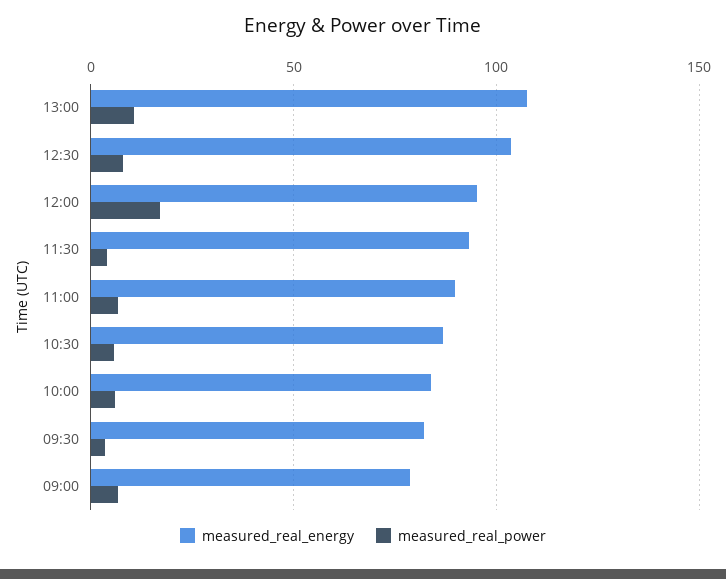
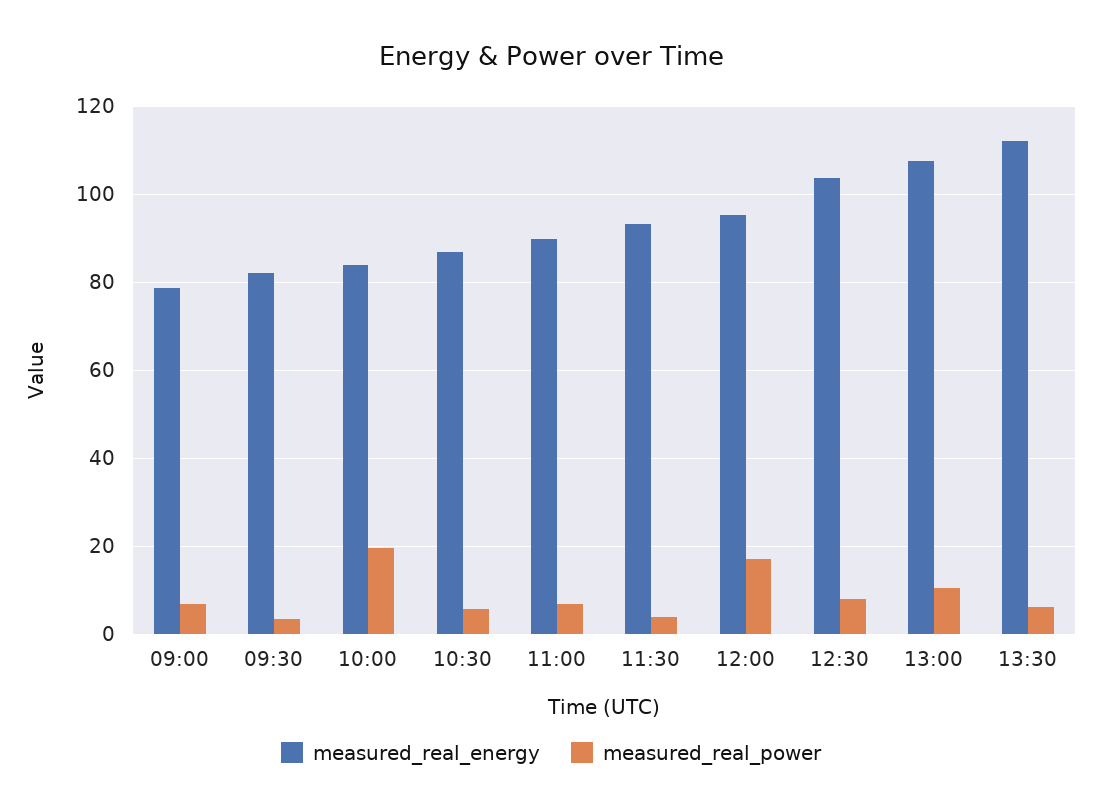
measured_real_power, 10:00: 5 -> 20
measured_real_energy, 13:30: none -> 112
measured_real_power, 13:30: none -> 6

